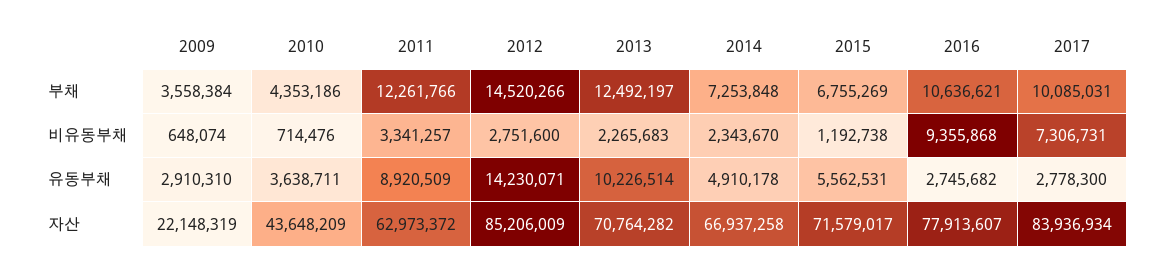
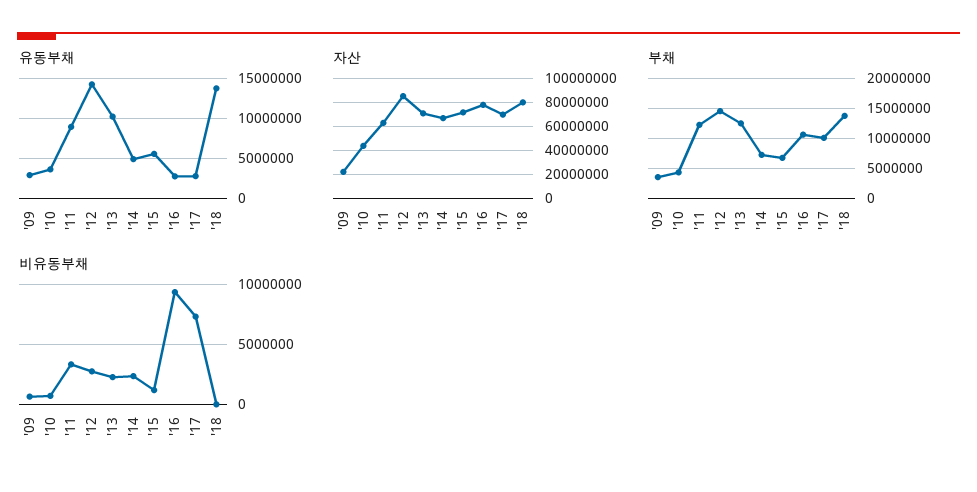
자산, 2017: 83936934 -> 70000000
유동부채, '18: none -> 14000000
자산, '18: none -> 80000000
부채, '18: none -> 14000000
비유동부채, '18: none -> 0

